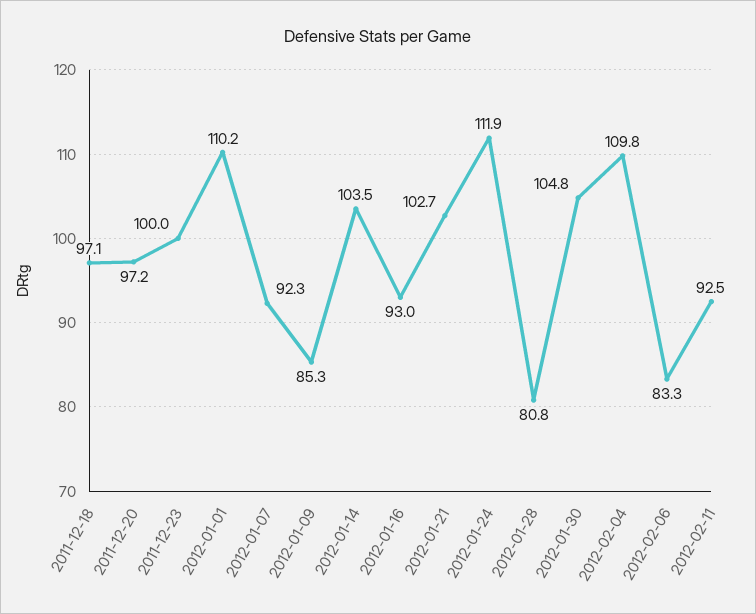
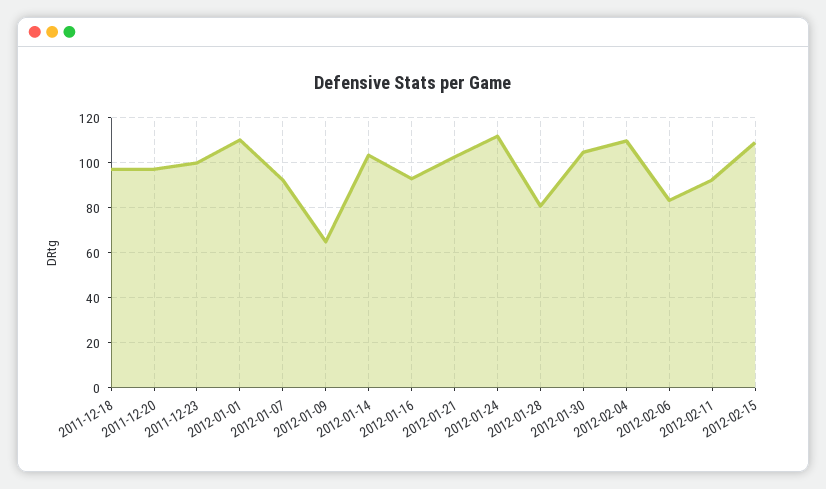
2012-01-09: 85.3 -> 65
2012-02-15: none -> 110

